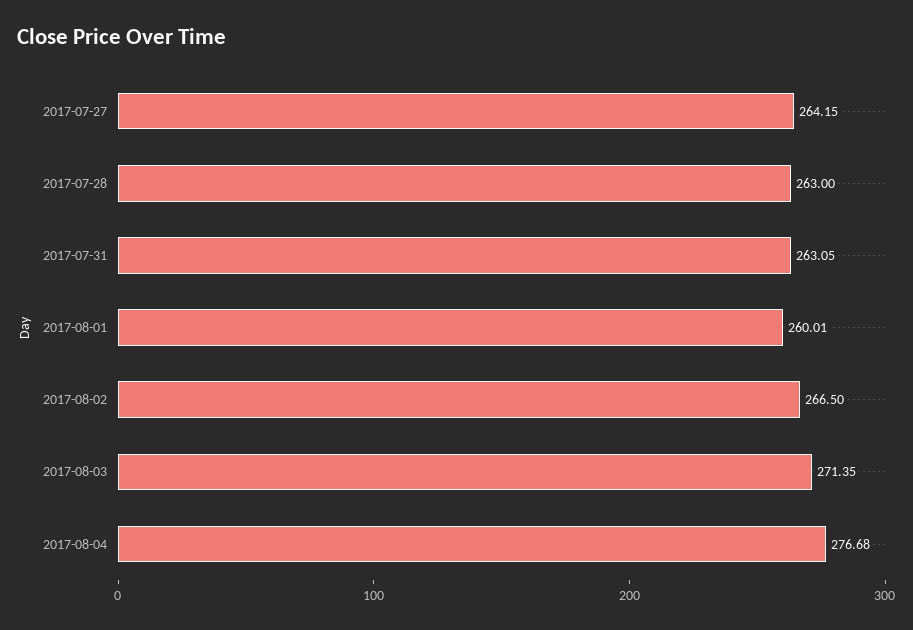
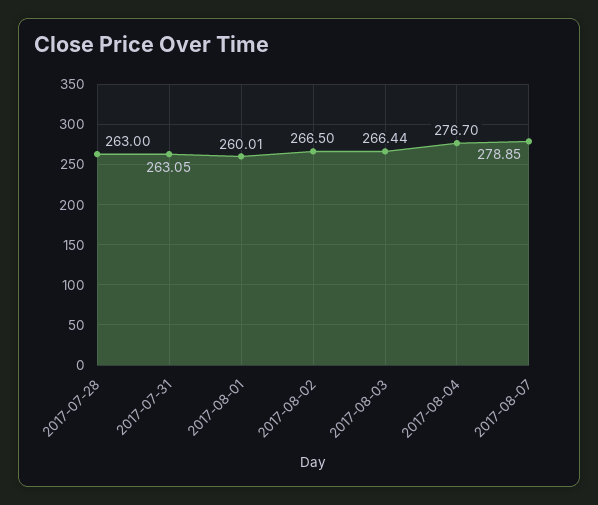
2017-07-27: 264.15 -> none
2017-08-03: 271.35 -> 266.44
2017-08-04: 276.68 -> 276.7
2017-08-07: none -> 278.85

